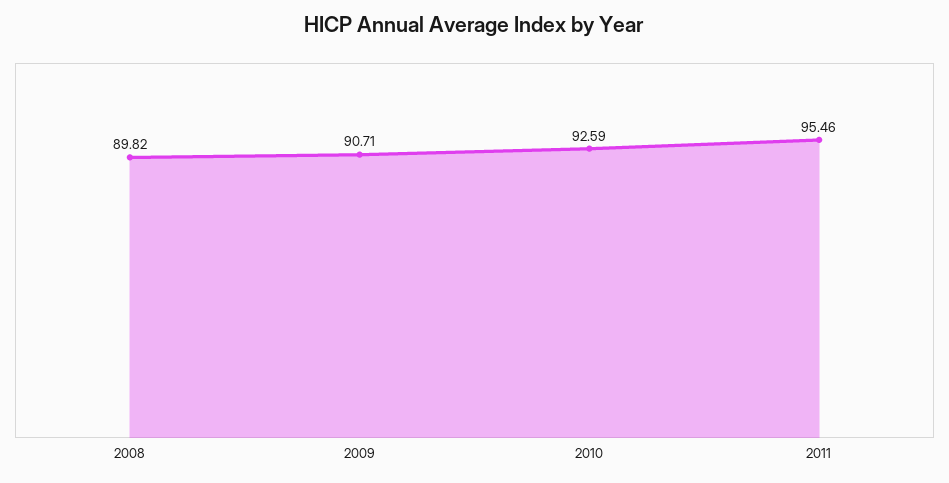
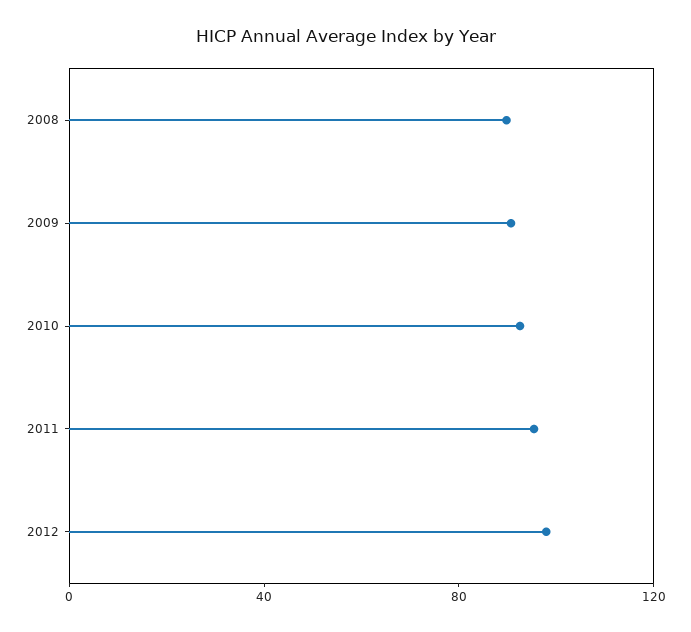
2012: none -> 100

